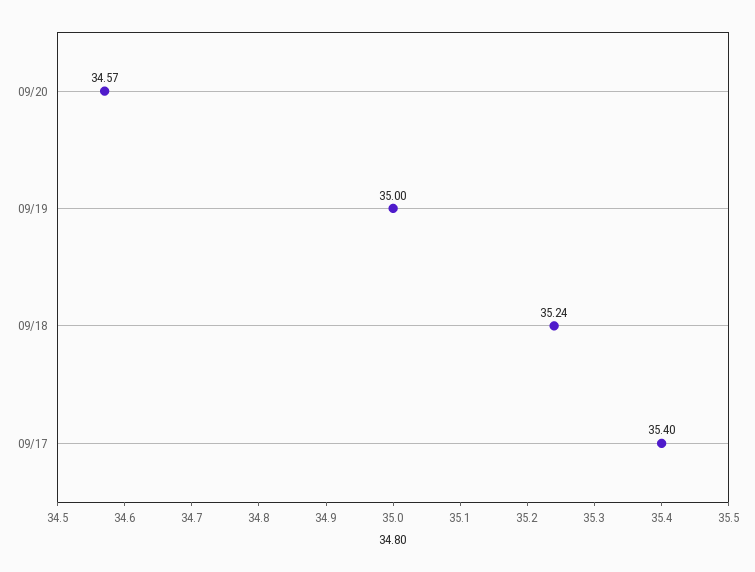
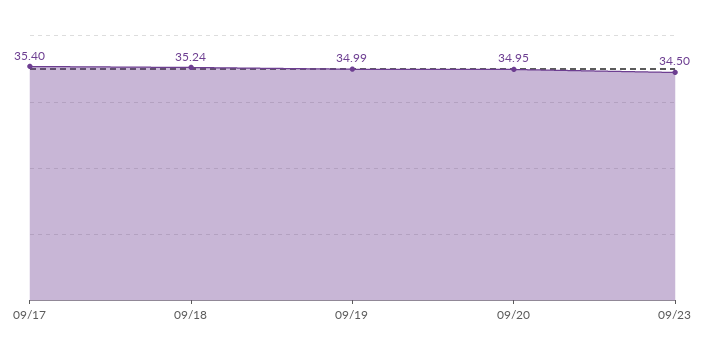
09/20: 34.57 -> 34.95
09/19: 35 -> 34.99
09/23: none -> 34.5

